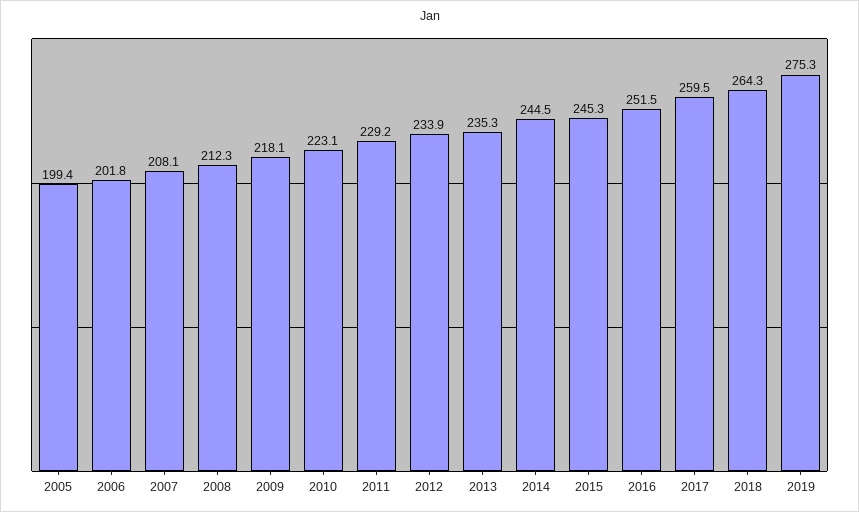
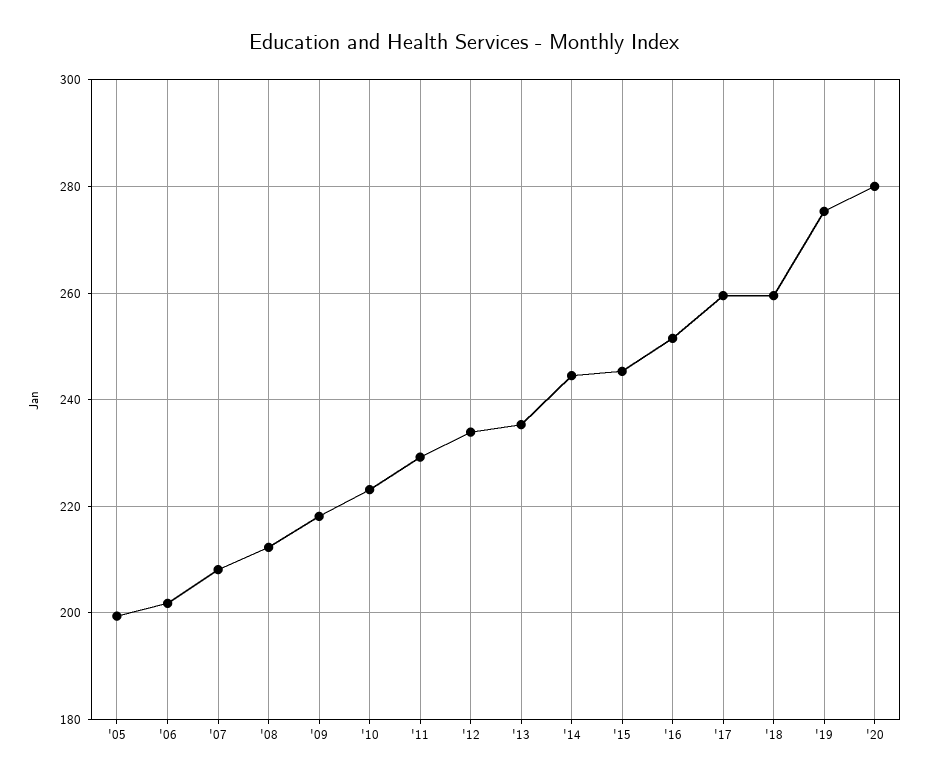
2018: 264.3 -> 260
'20: none -> 280

